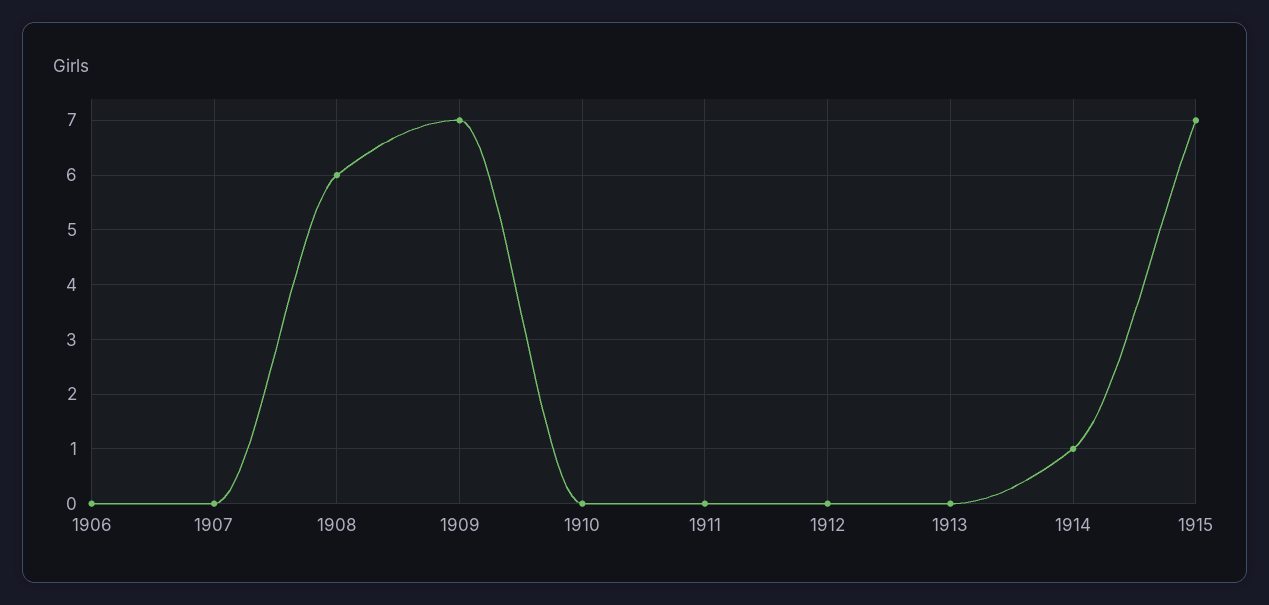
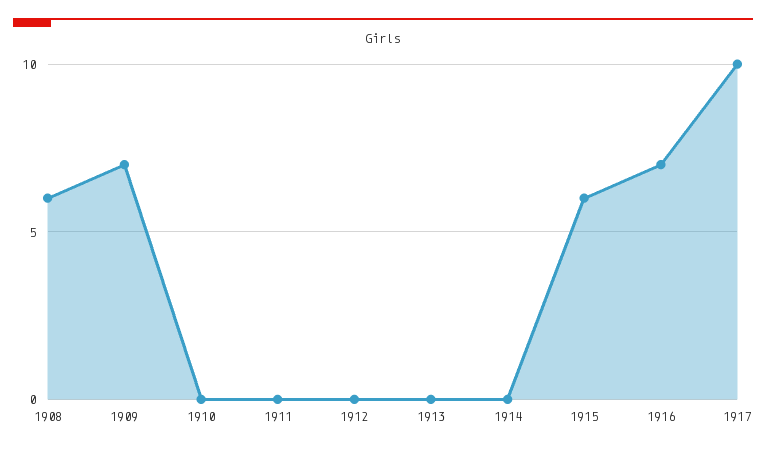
1906: 0 -> none
1907: 0 -> none
1914: 1 -> 0
1915: 7 -> 6
1916: none -> 7
1917: none -> 10

